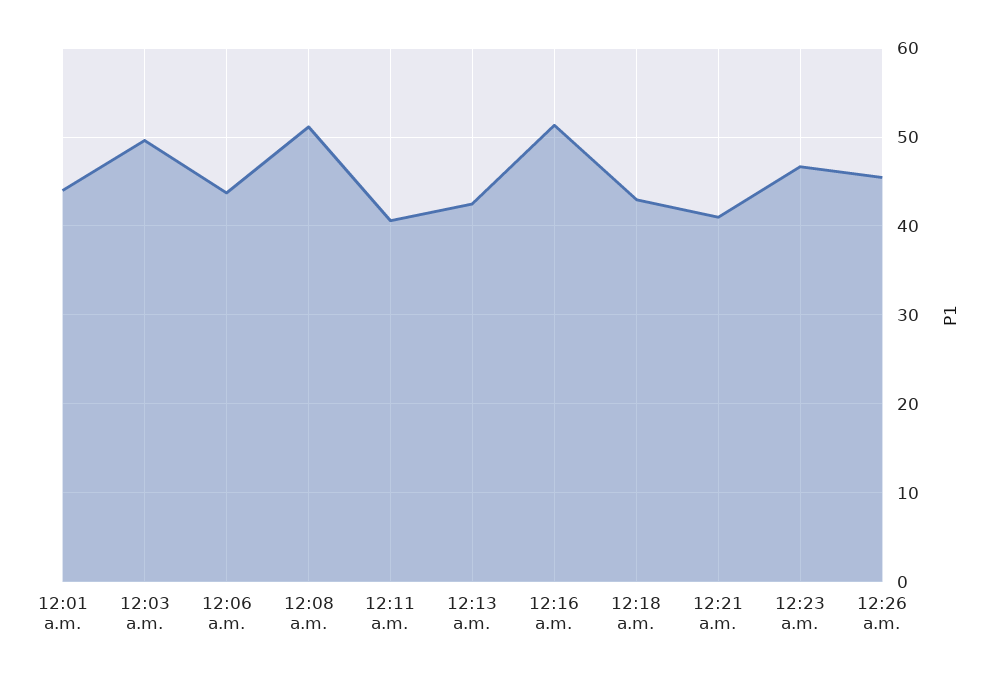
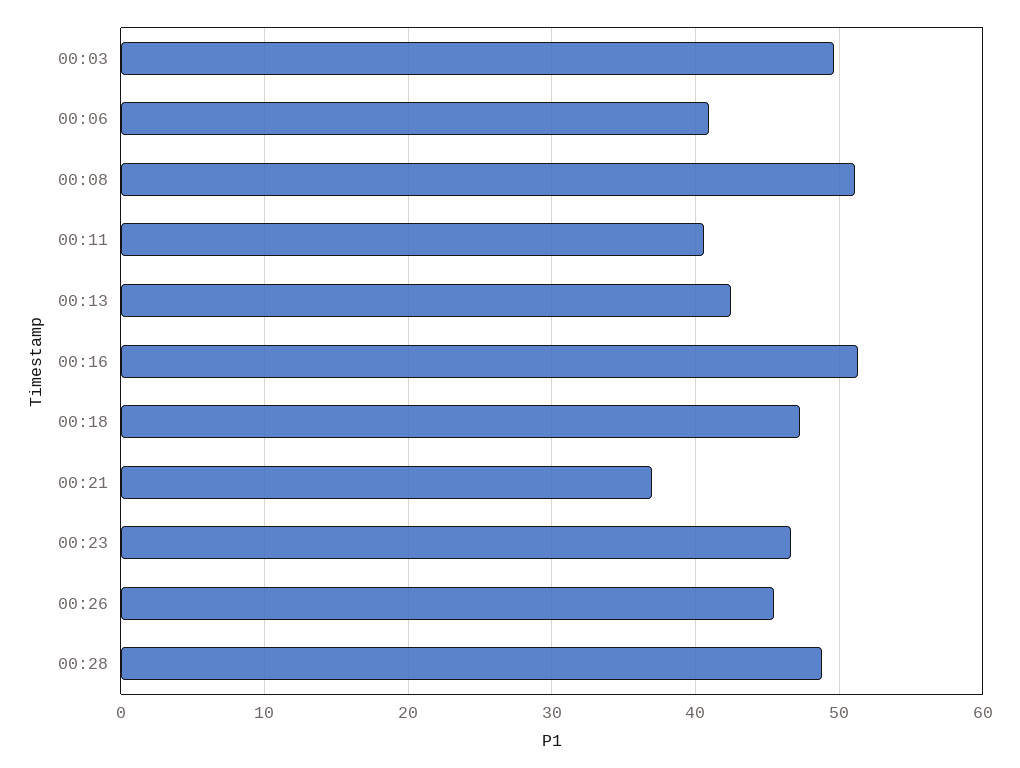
12:01 a.m.: 44 -> none
12:06 a.m.: 44 -> 41
12:18 a.m.: 43 -> 47
12:21 a.m.: 41 -> 37
00:28: none -> 49

